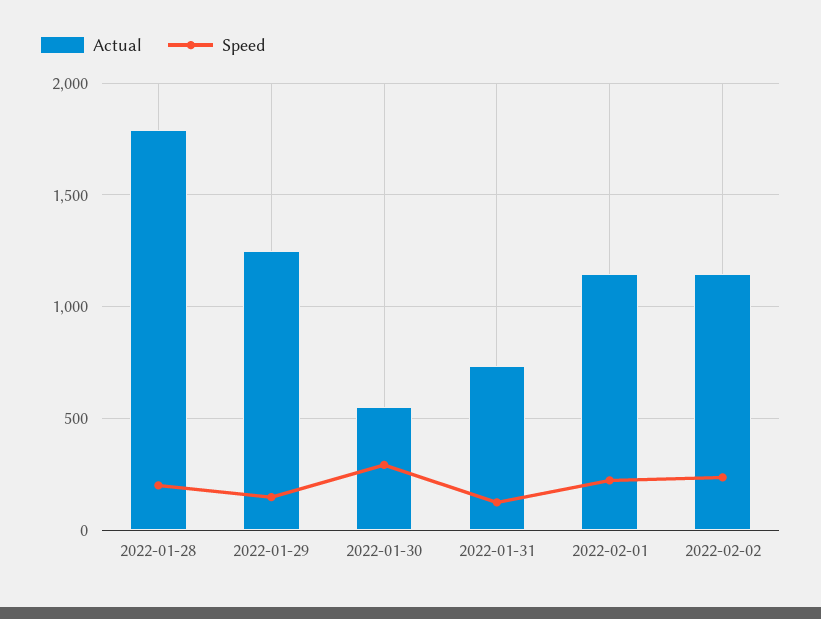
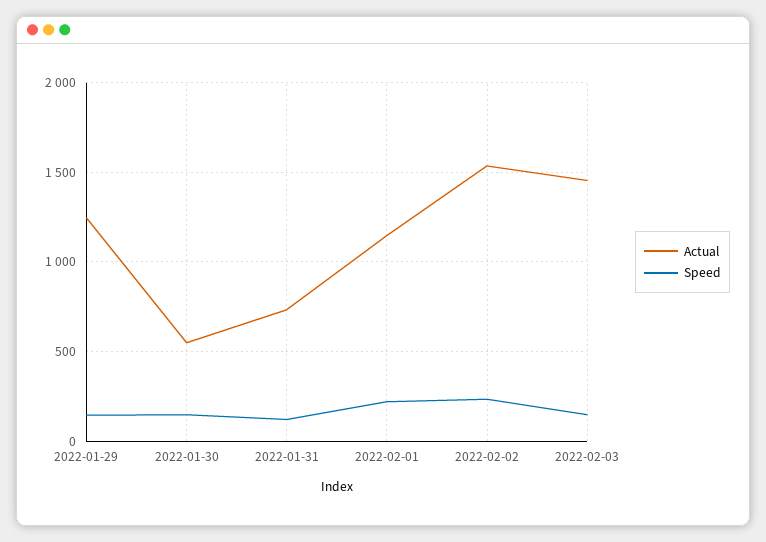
Actual, 2022-01-28: 1800 -> none
Speed, 2022-01-28: 200 -> none
Speed, 2022-01-30: 300 -> 150
Actual, 2022-02-02: 1150 -> 1550
Actual, 2022-02-03: none -> 1450
Speed, 2022-02-03: none -> 150

